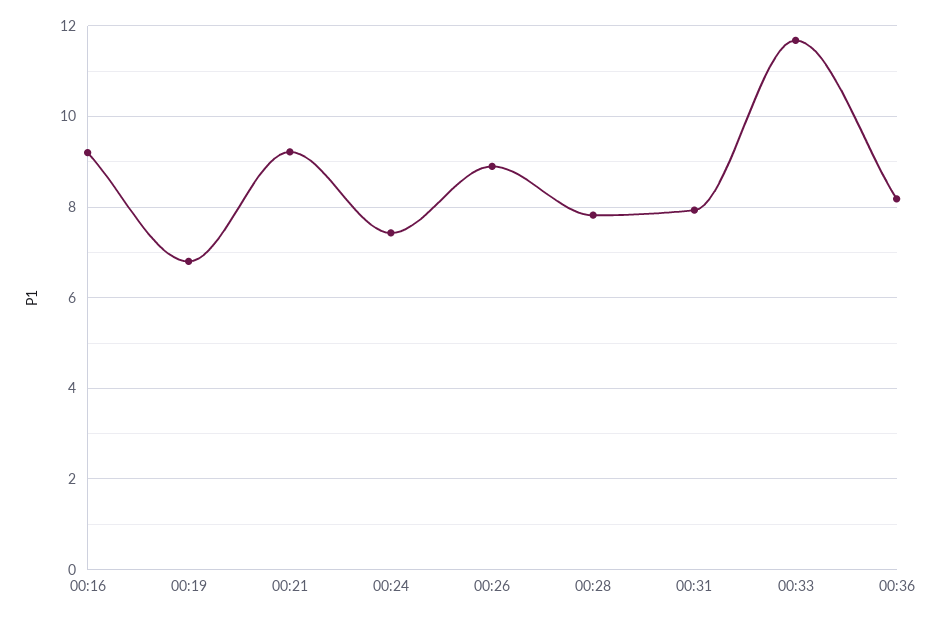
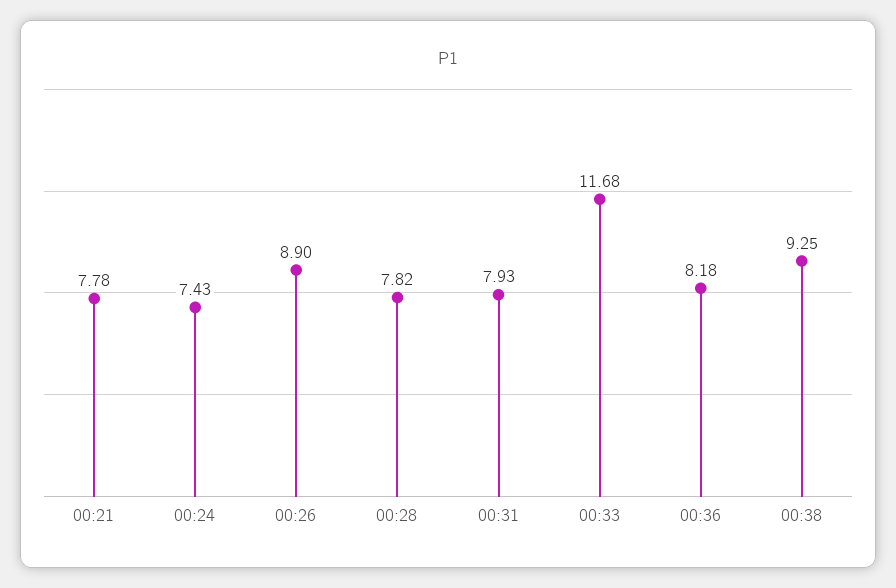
00:16: 9.2 -> none
00:19: 6.8 -> none
00:21: 9.2 -> 7.78
00:38: none -> 9.25

